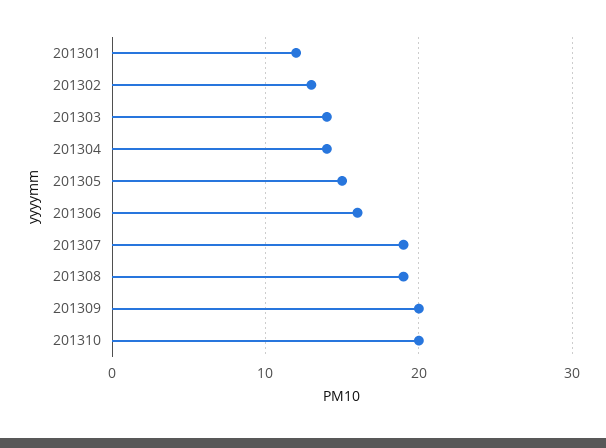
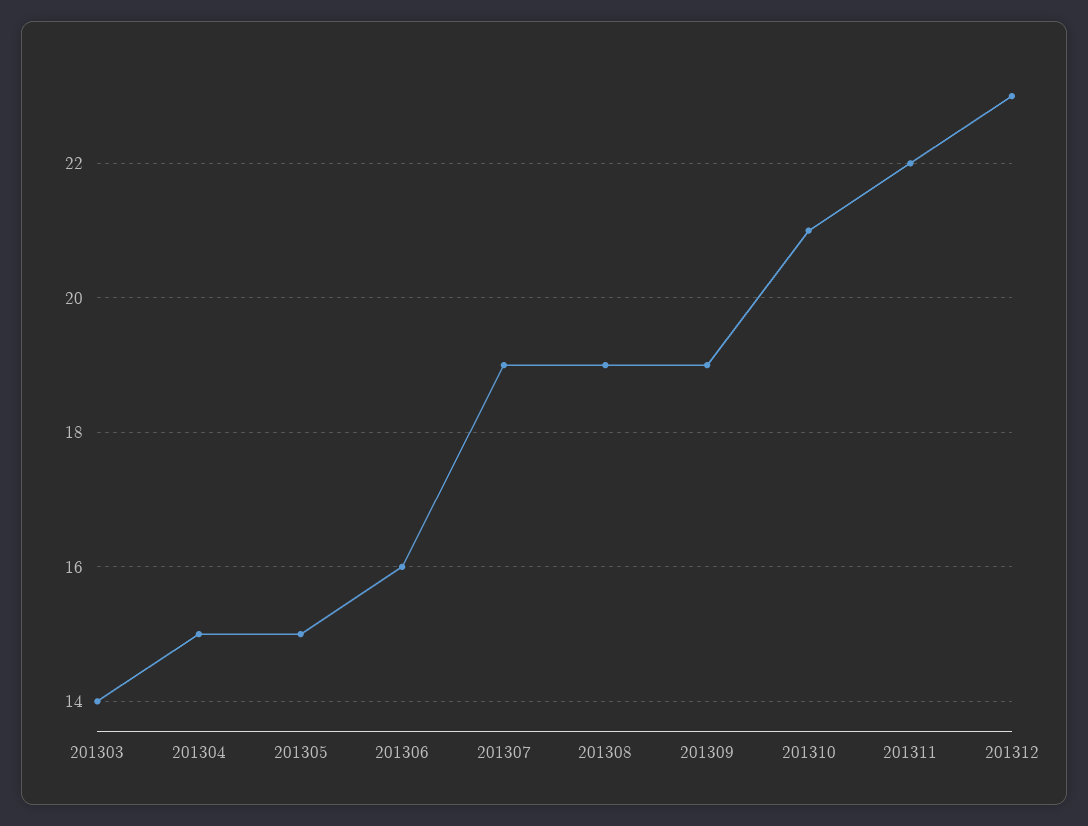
201301: 12 -> none
201302: 13 -> none
201304: 14 -> 15
201309: 20 -> 19
201310: 20 -> 21
201311: none -> 22
201312: none -> 23

